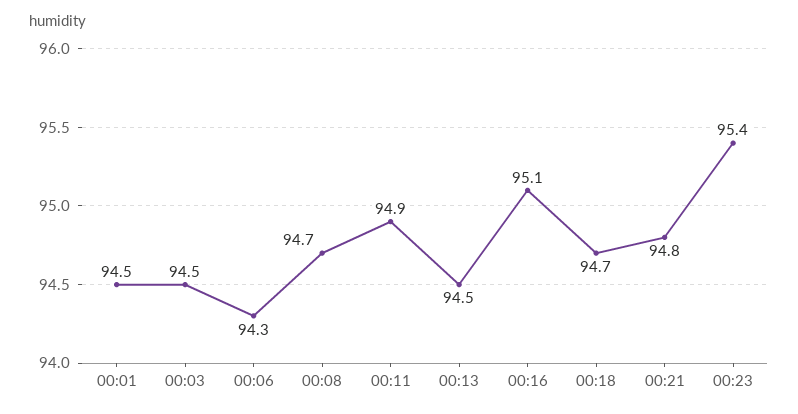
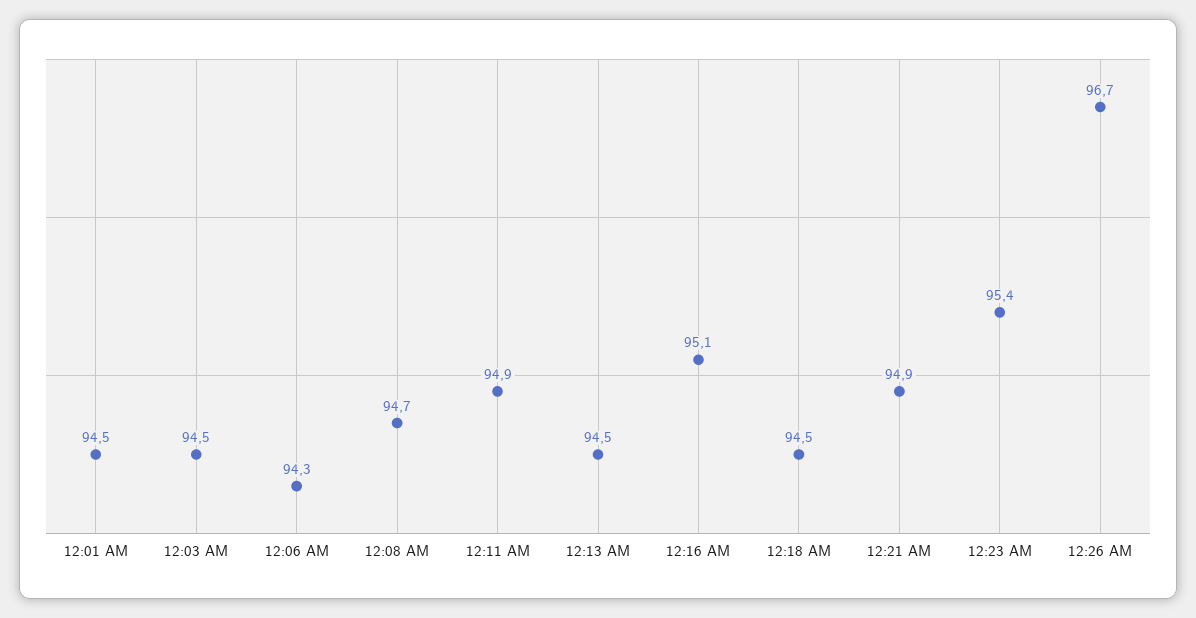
00:18: 94.7 -> 94.5
00:21: 94.8 -> 94.9
12:26 AM: none -> 96.7

